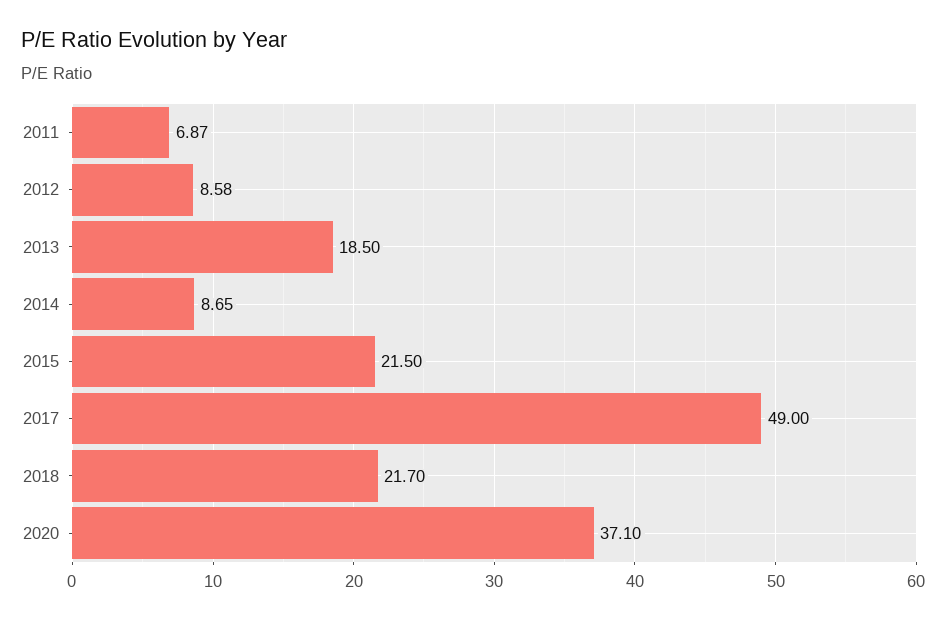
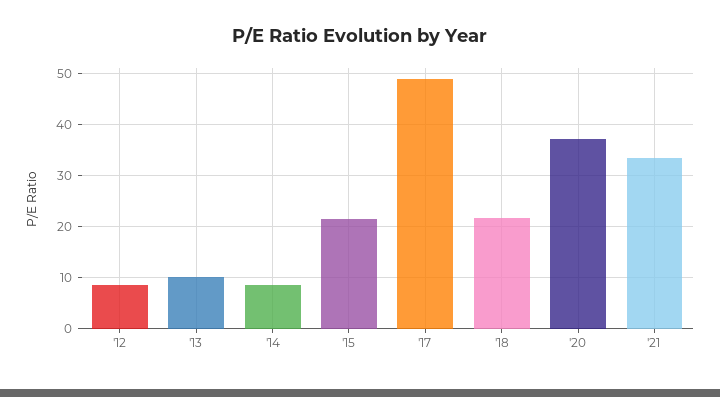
2011: 6.87 -> none
2013: 18.5 -> 10
'21: none -> 34

